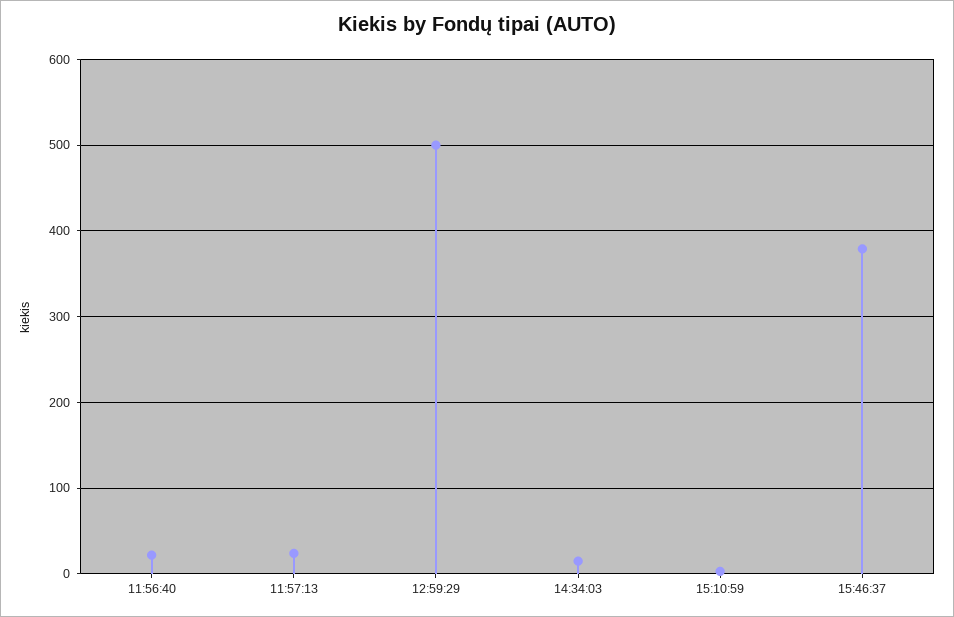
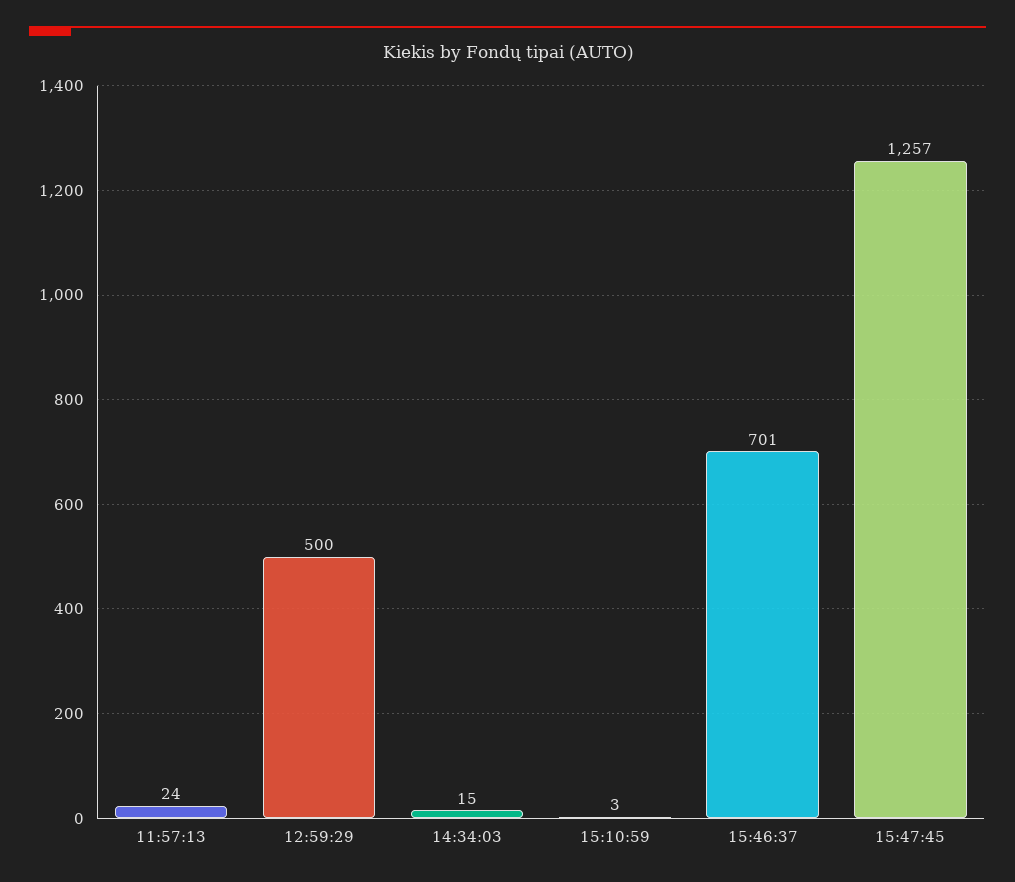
11:56:40: 20 -> none
15:46:37: 380 -> 701
15:47:45: none -> 1257

